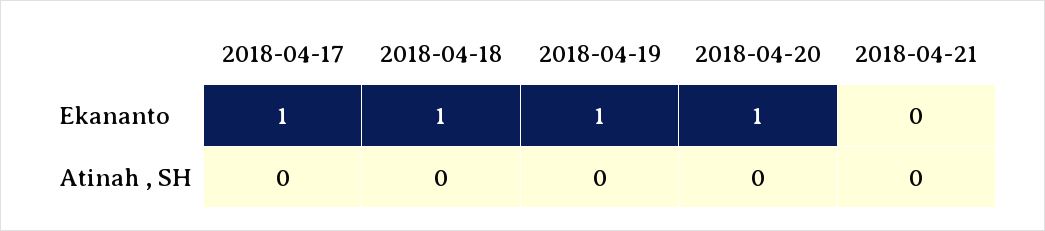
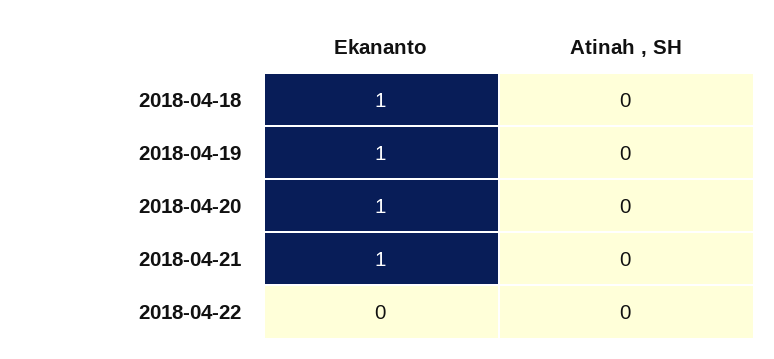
2018-04-17, Ekananto: 1 -> none
2018-04-21, Ekananto: 0 -> 1
2018-04-17, Atinah , SH: 0 -> none
2018-04-22, Ekananto: none -> 0
2018-04-22, Atinah , SH: none -> 0

